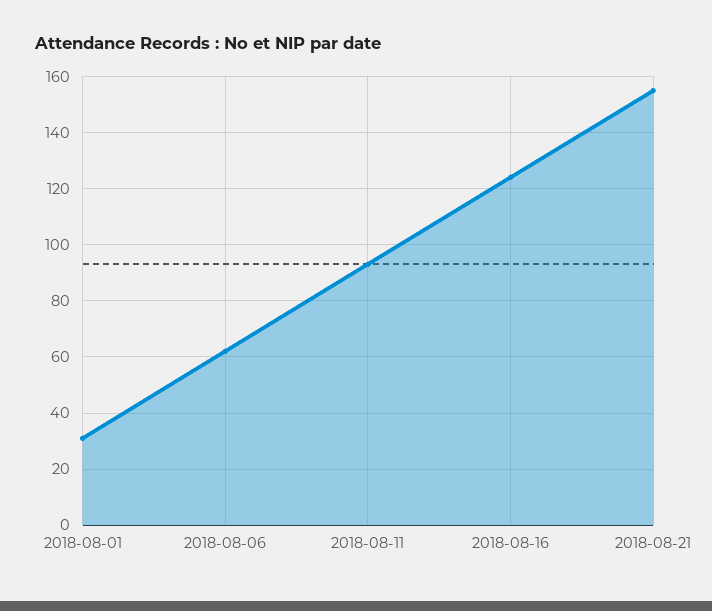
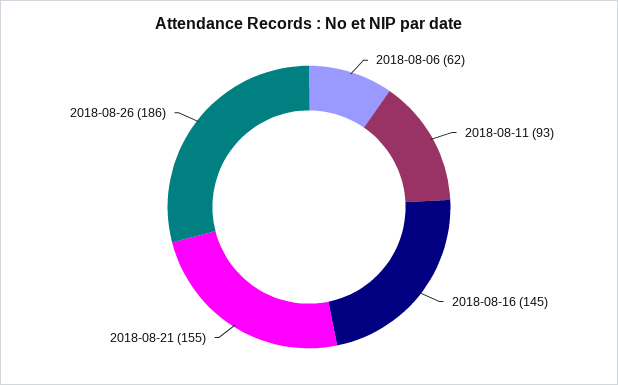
2018-08-01: 30 -> none
2018-08-16: 125 -> 145
2018-08-26: none -> 186

